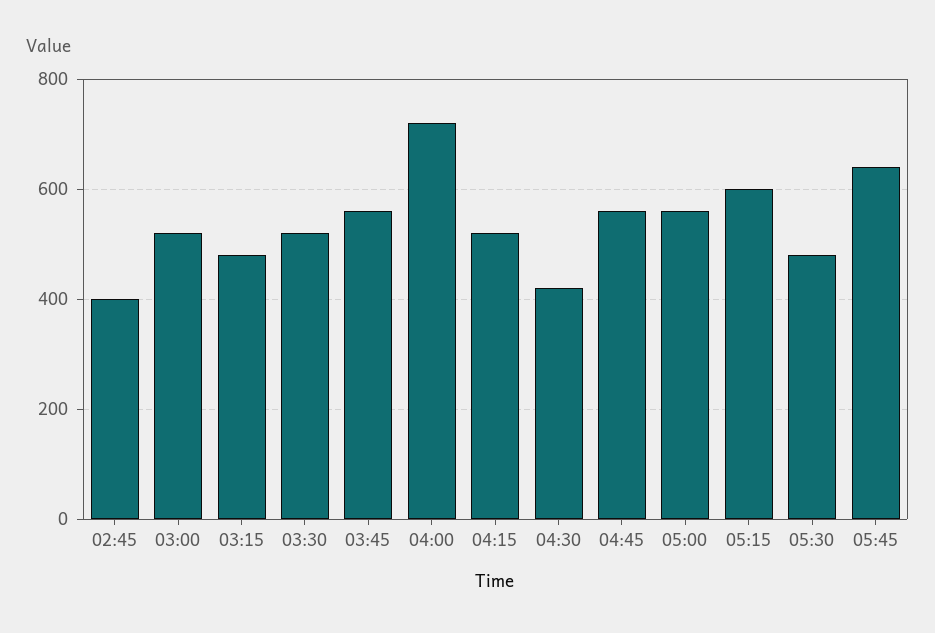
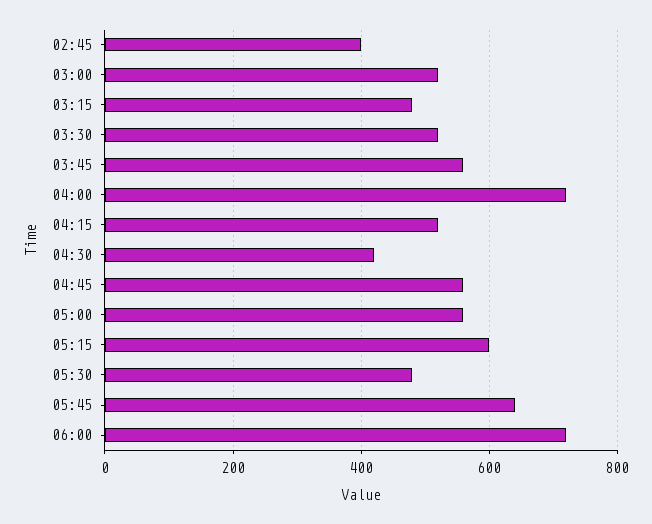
06:00: none -> 720

